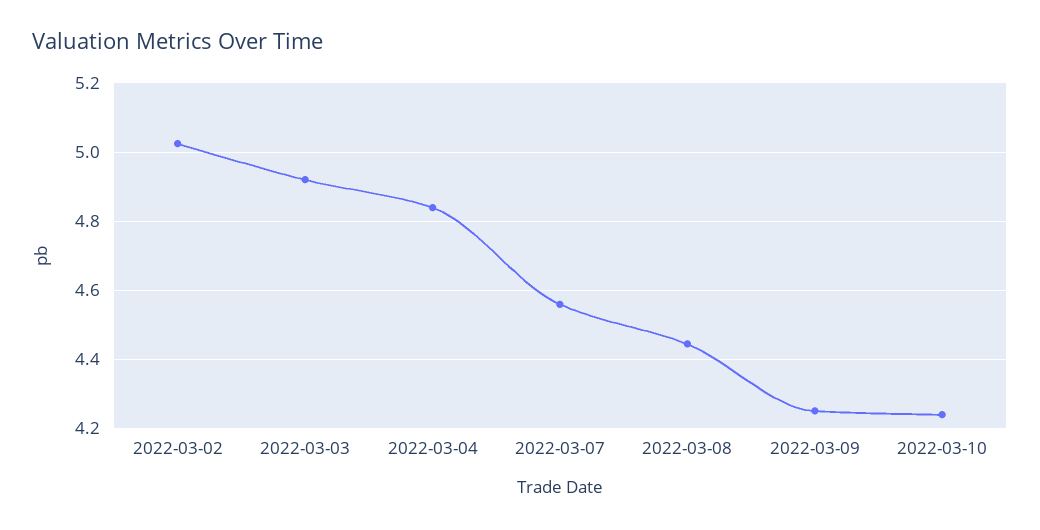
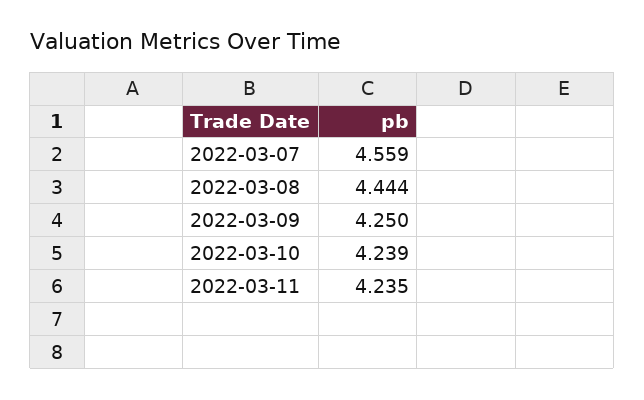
2022-03-02: 5.02 -> none
2022-03-03: 4.92 -> none
2022-03-04: 4.84 -> none
2022-03-11: none -> 4.235

